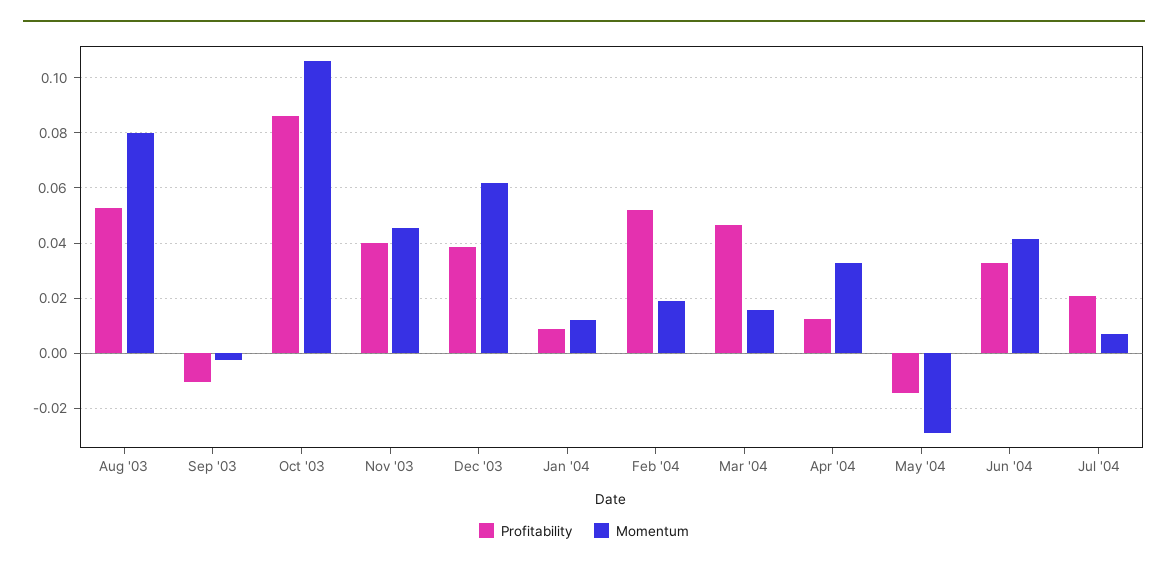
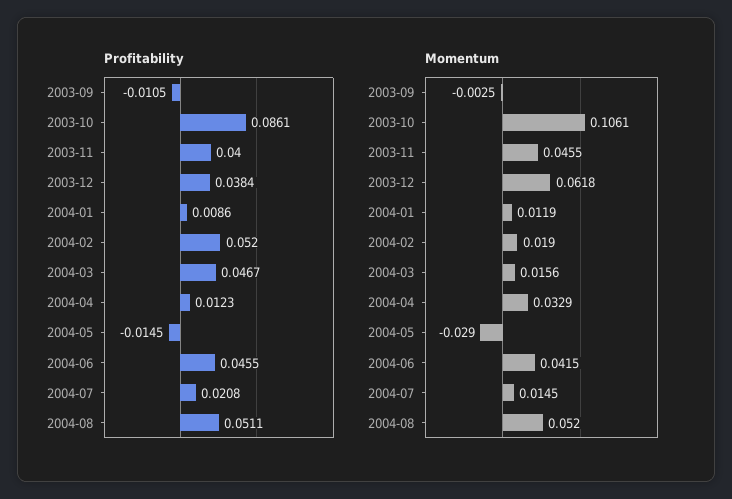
Profitability, Aug '03: 0.0525 -> none
Momentum, Aug '03: 0.08 -> none
Profitability, Jun '04: 0.0325 -> 0.0455
Momentum, Jul '04: 0.0075 -> 0.0145
Profitability, 2004-08: none -> 0.0511
Momentum, 2004-08: none -> 0.052

